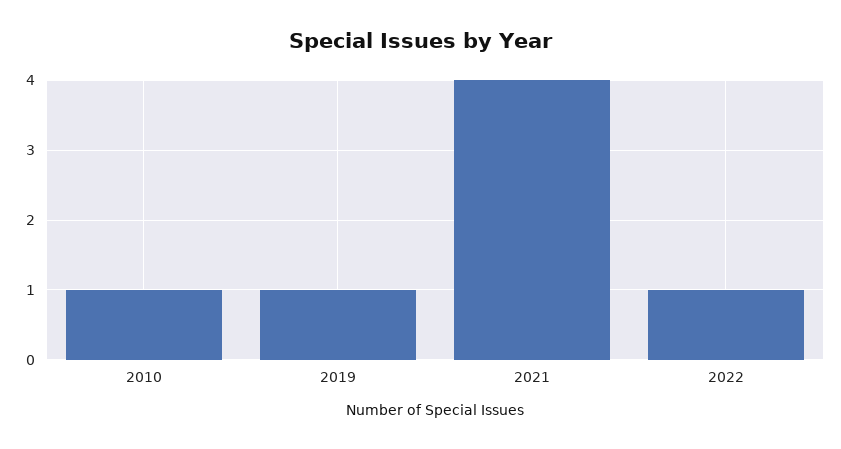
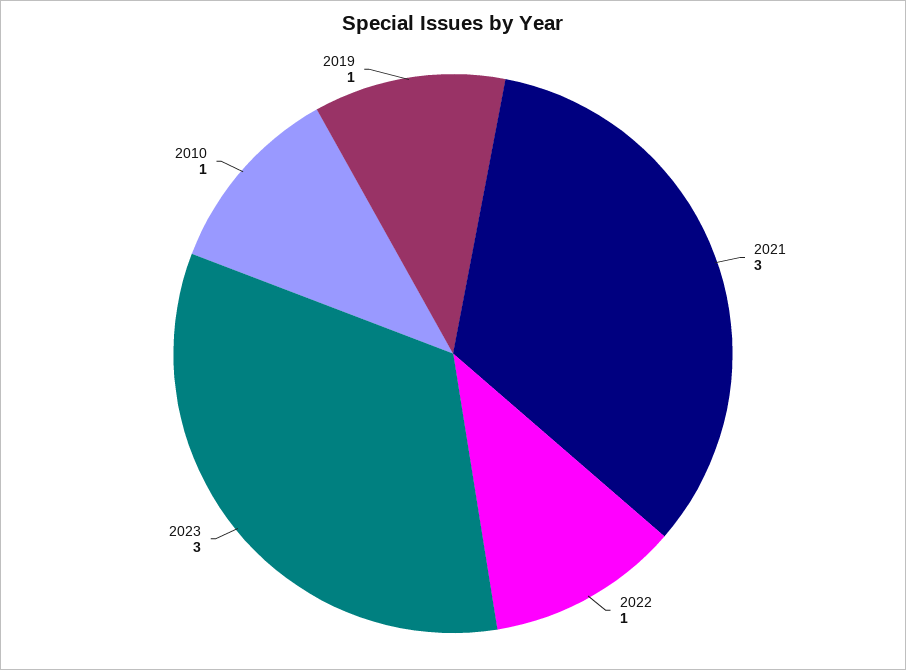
2021: 4 -> 3
2023: none -> 3

